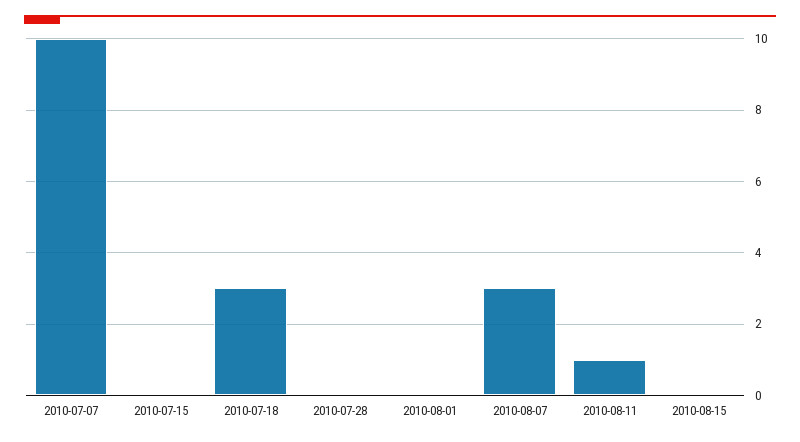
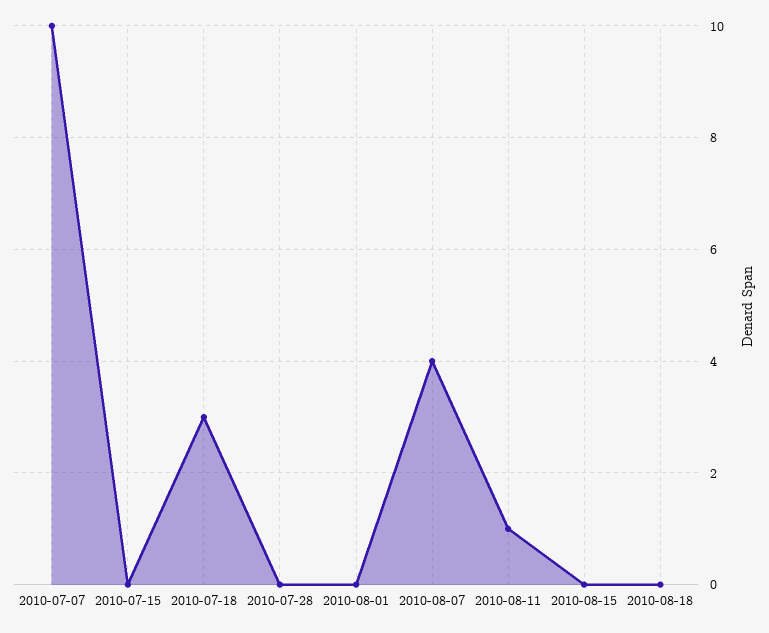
2010-08-07: 3 -> 4
2010-08-18: none -> 0

